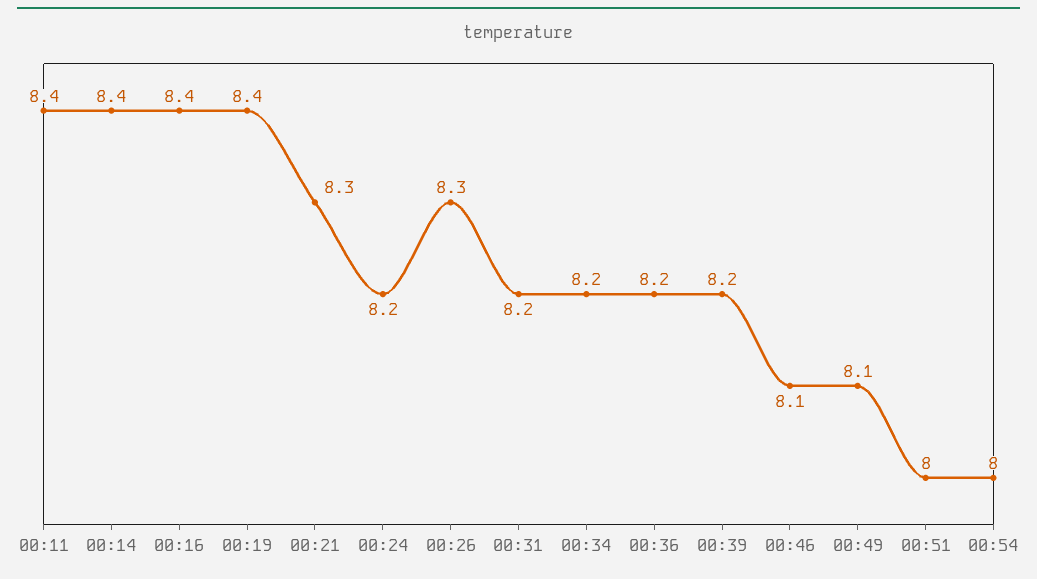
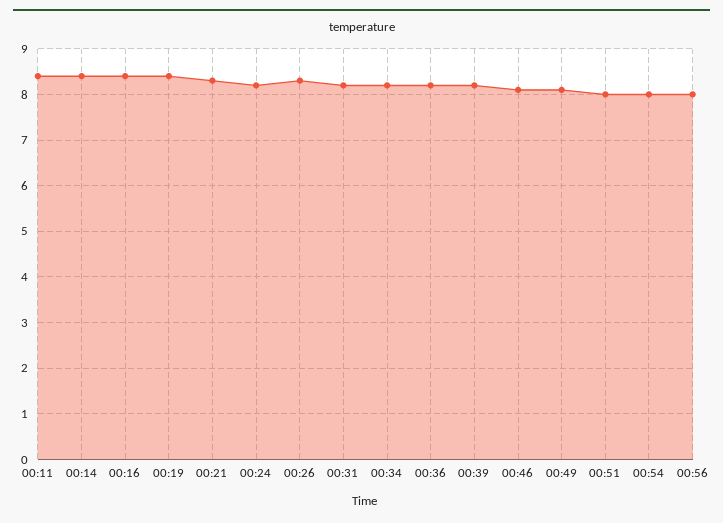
00:56: none -> 8

